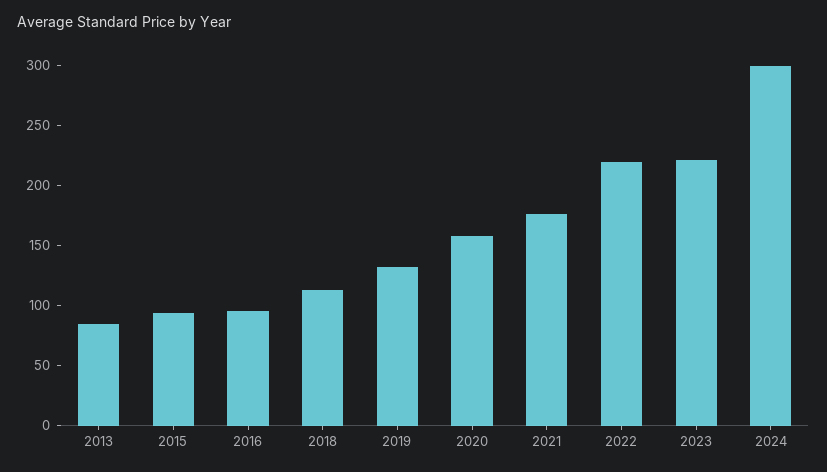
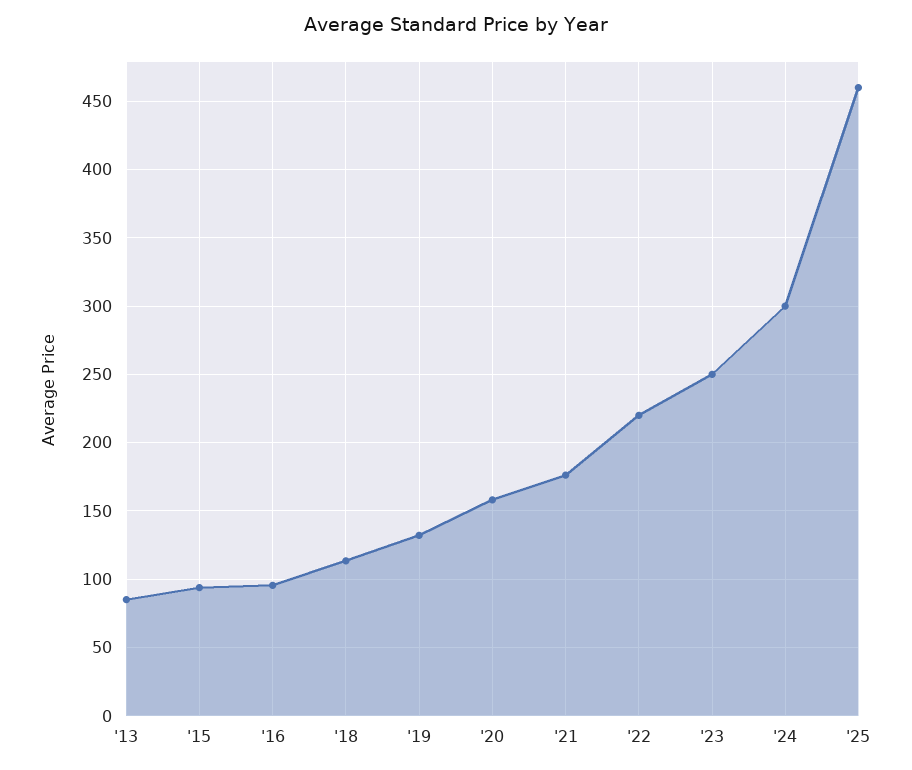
2023: 220 -> 250
'25: none -> 460

